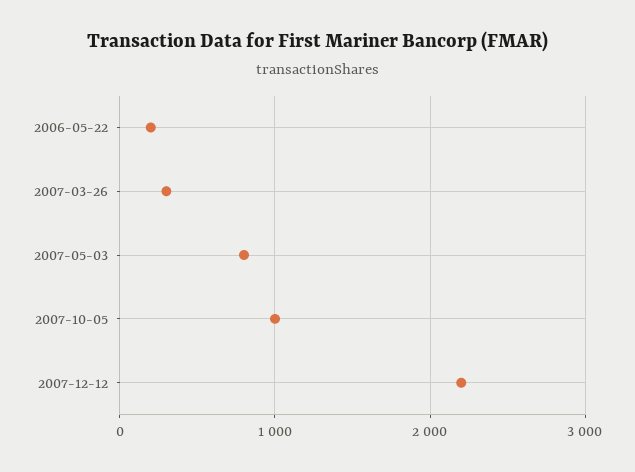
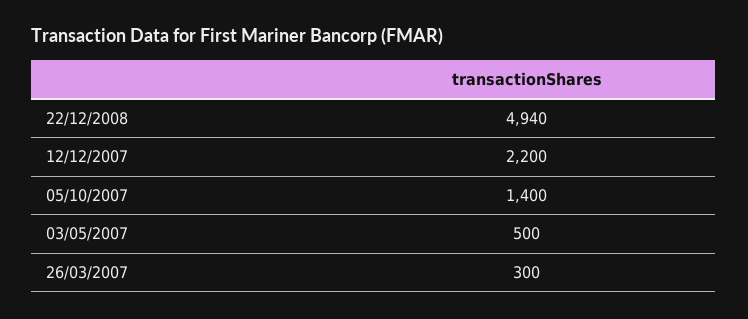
2006-05-22: 200 -> none
2007-05-03: 800 -> 500
2007-10-05: 1000 -> 1400
22/12/2008: none -> 4940

